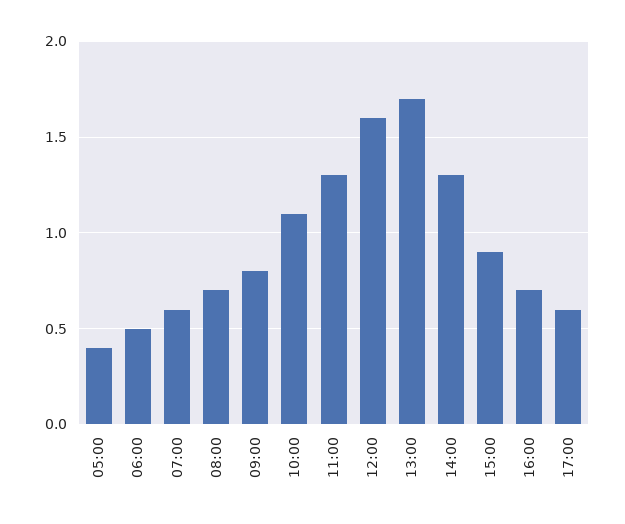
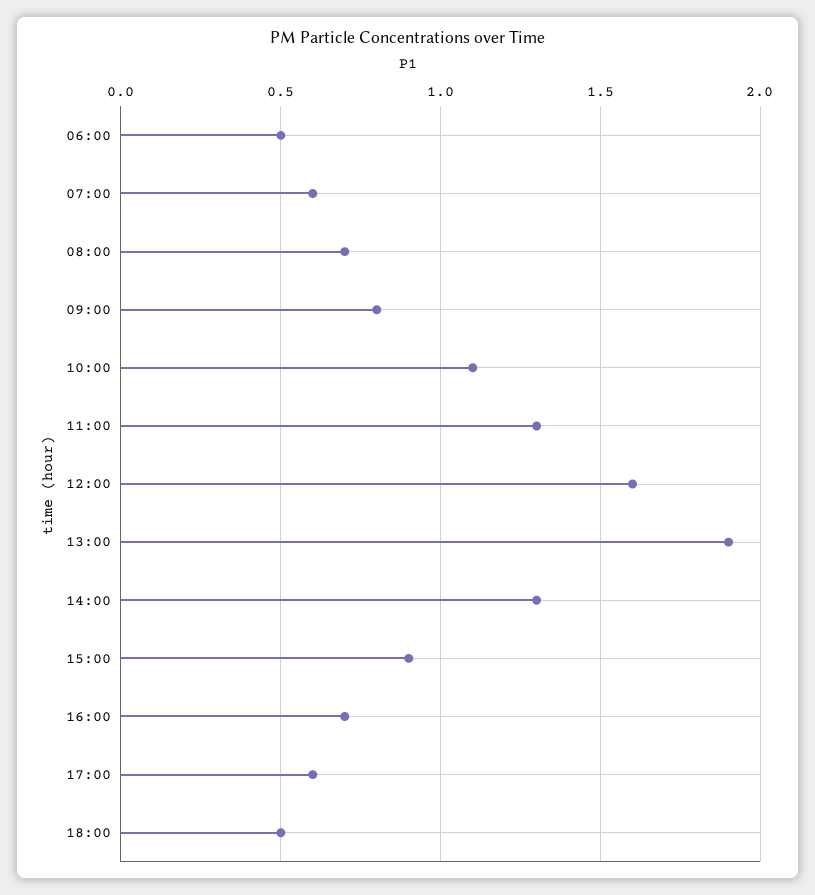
05:00: 0.4 -> none
13:00: 1.7 -> 1.9
18:00: none -> 0.5

